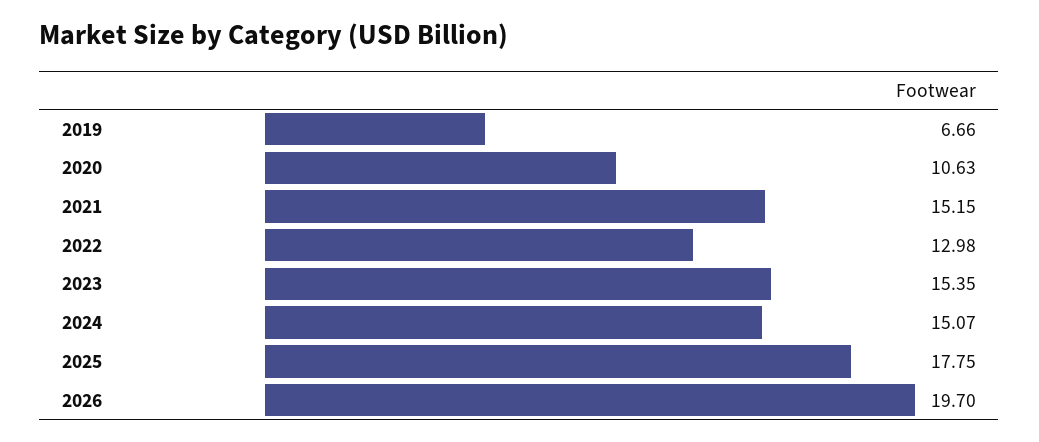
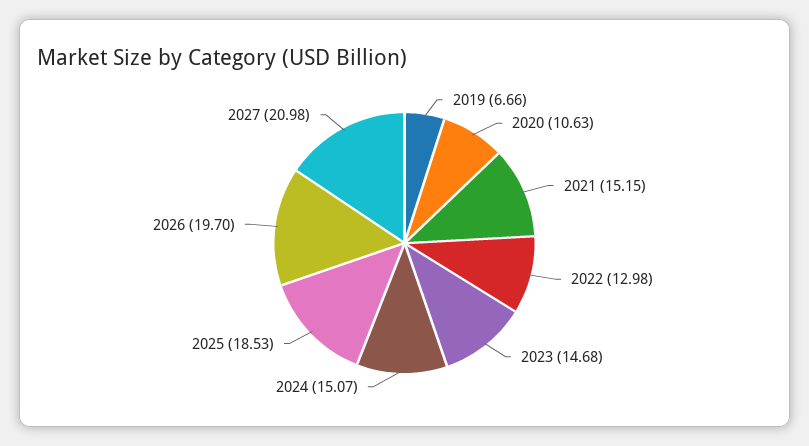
2023: 15.35 -> 14.68
2025: 17.75 -> 18.53
2027: none -> 20.98

